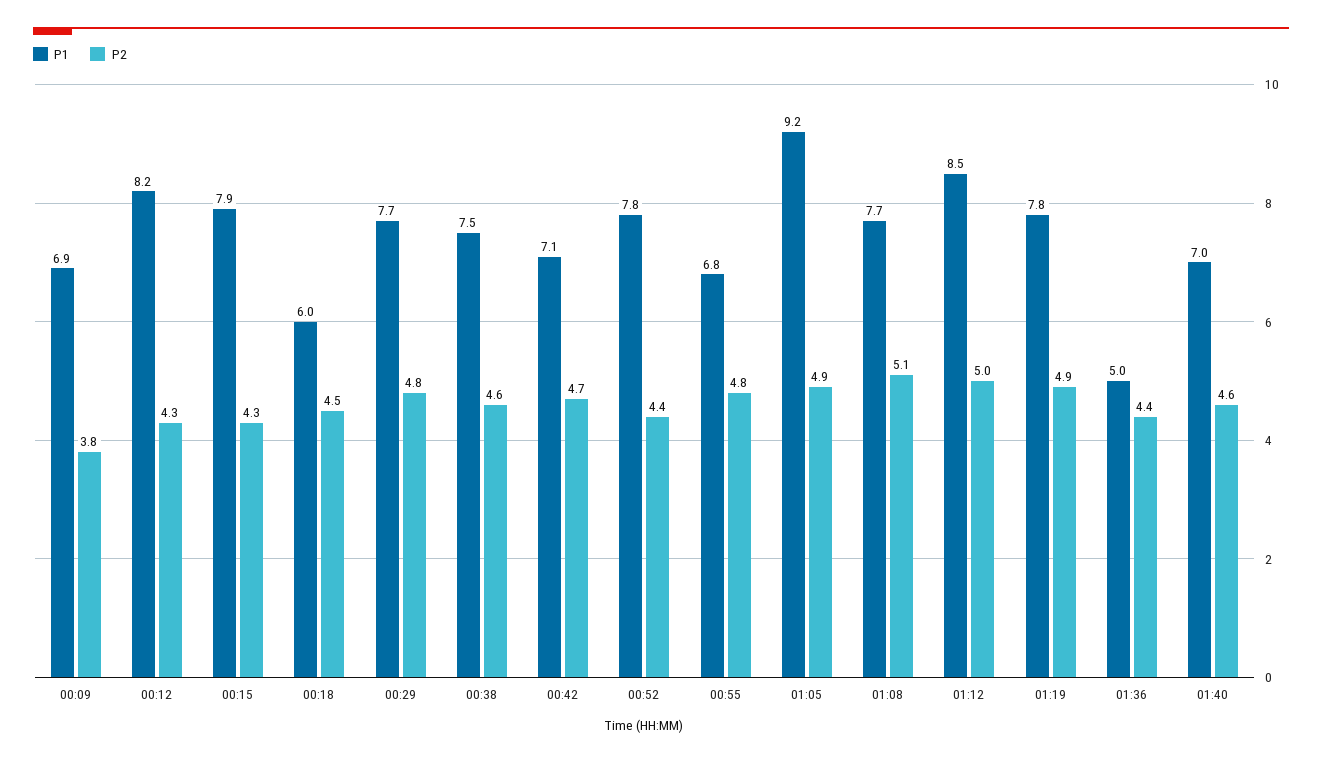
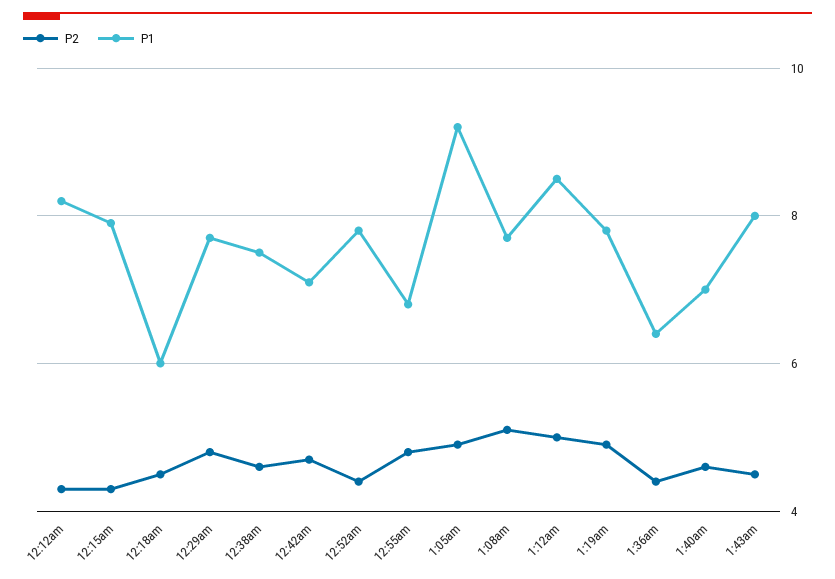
P1, 00:09: 6.9 -> none
P2, 00:09: 3.8 -> none
P1, 01:36: 5 -> 6.5
P2, 1:43am: none -> 4.5
P1, 1:43am: none -> 8

